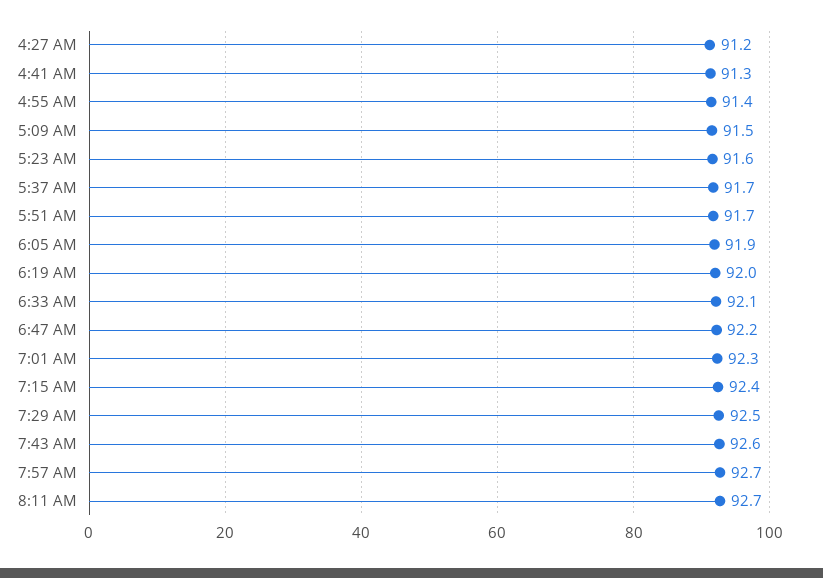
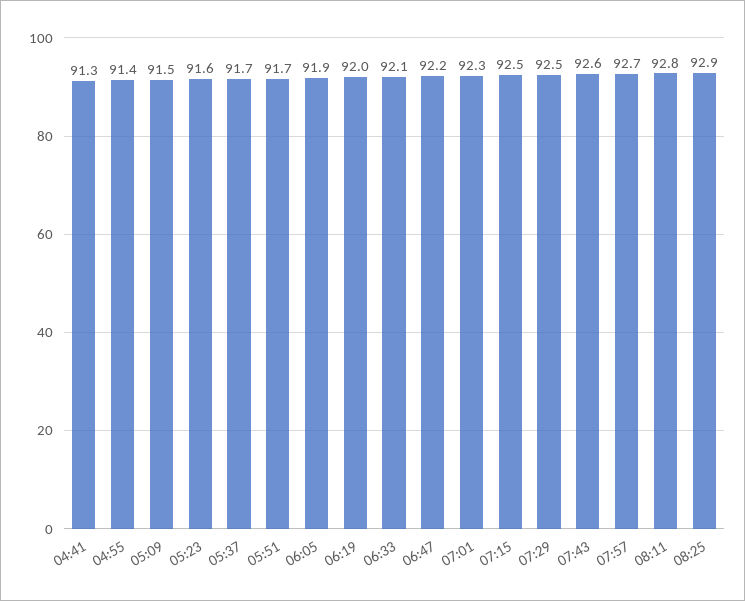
4:27 AM: 91.2 -> none
7:15 AM: 92.4 -> 92.5
8:11 AM: 92.7 -> 92.8
08:25: none -> 92.9

